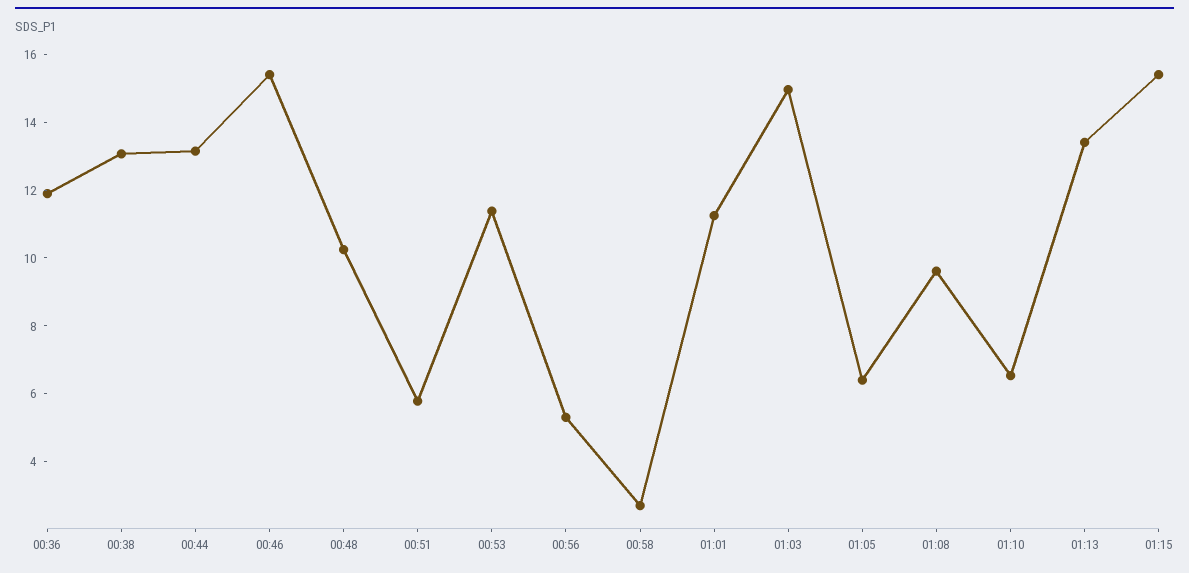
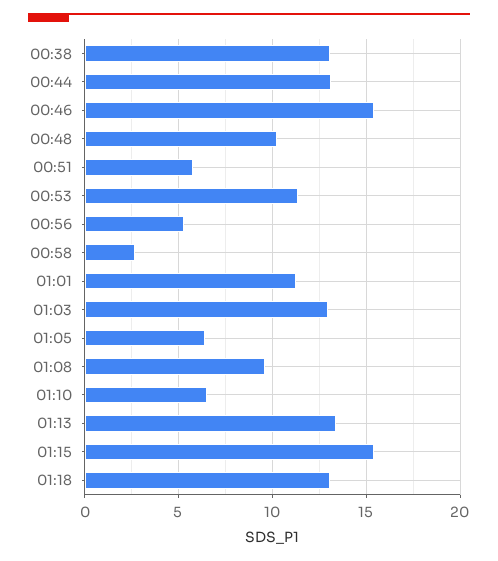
00:36: 12 -> none
01:03: 15 -> 13
01:18: none -> 13

